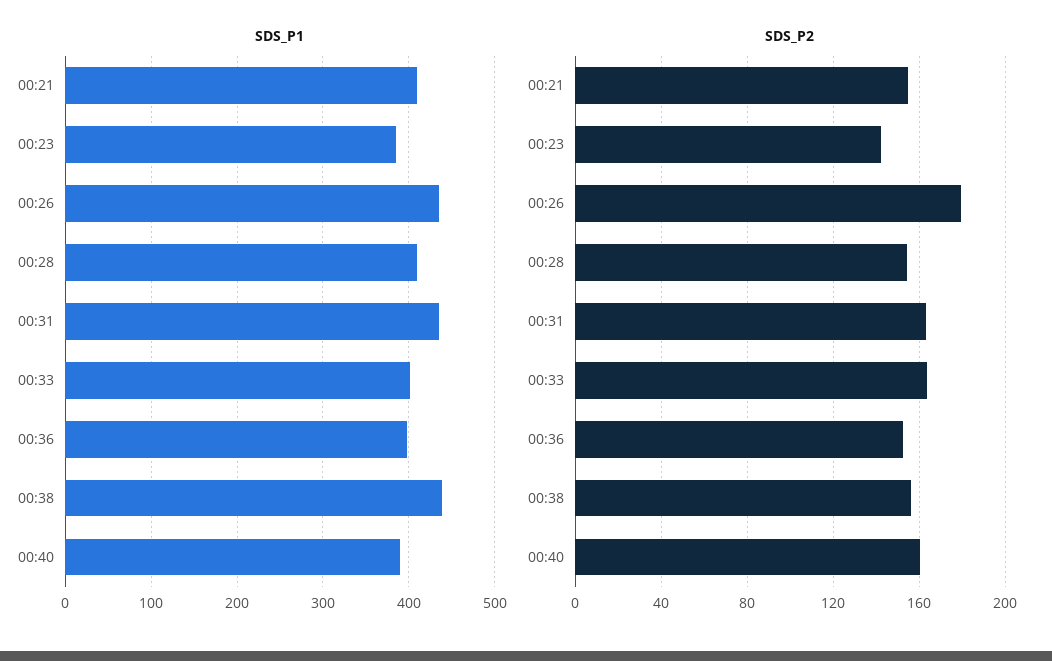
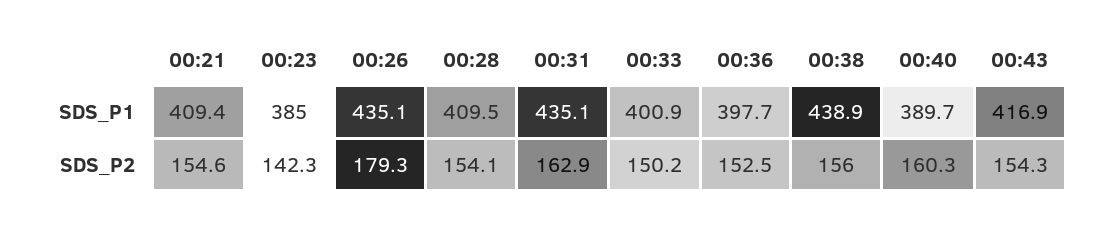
SDS_P2, 00:33: 165 -> 150.2
SDS_P1, 00:43: none -> 416.9
SDS_P2, 00:43: none -> 154.3

